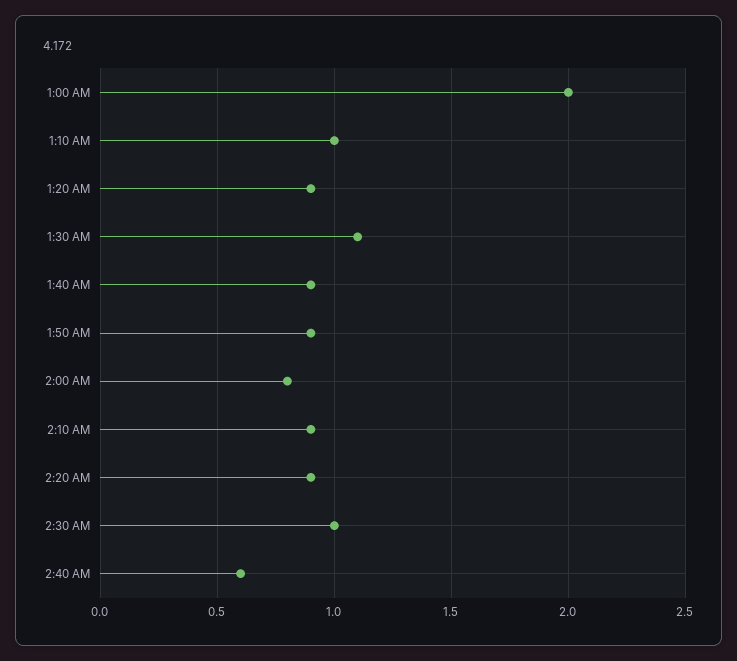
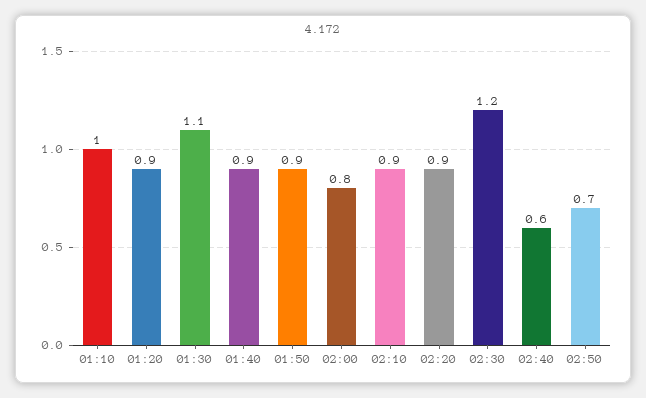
1:00 AM: 2 -> none
2:30 AM: 1 -> 1.2
02:50: none -> 0.7

